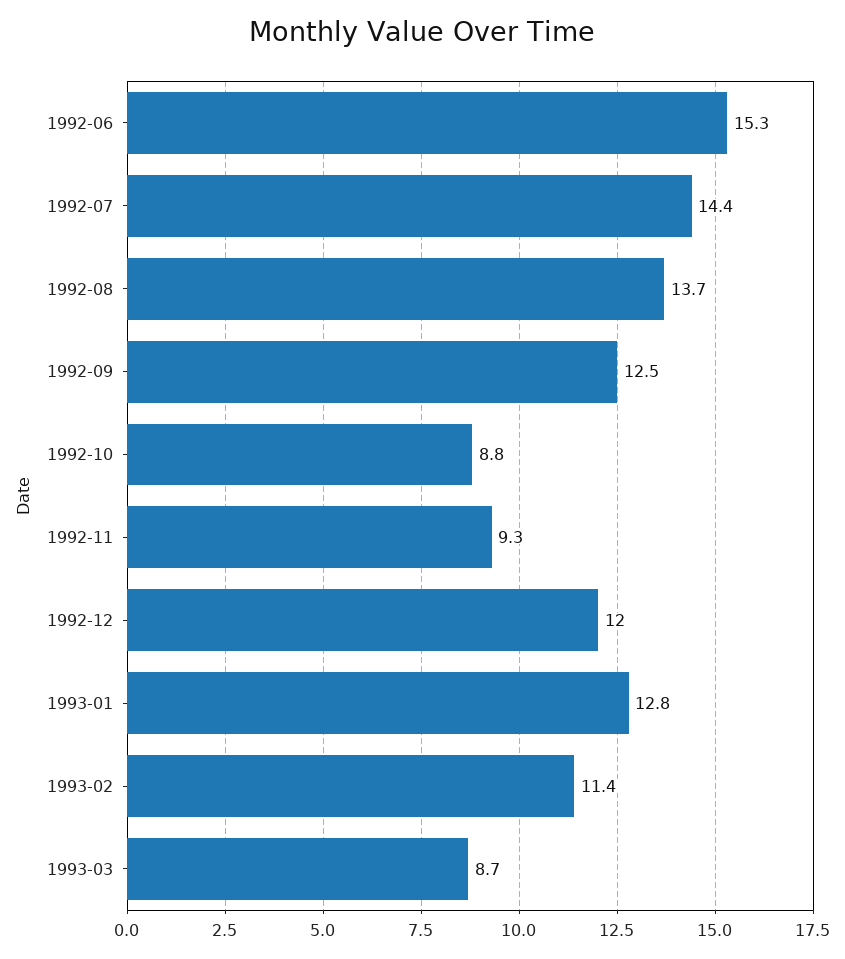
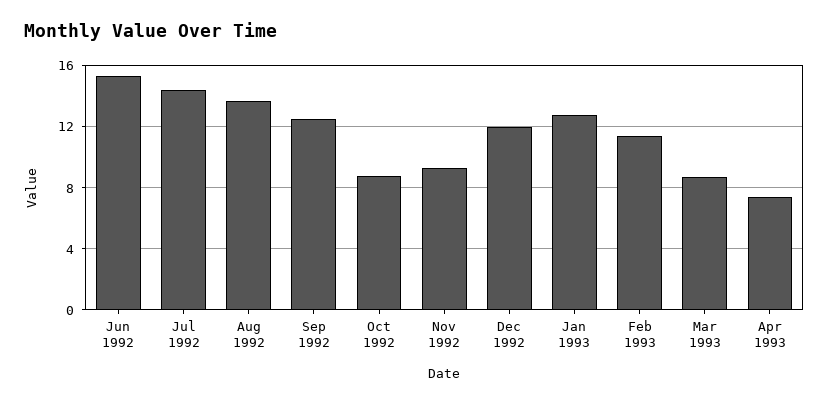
Apr 1993: none -> 7.5

